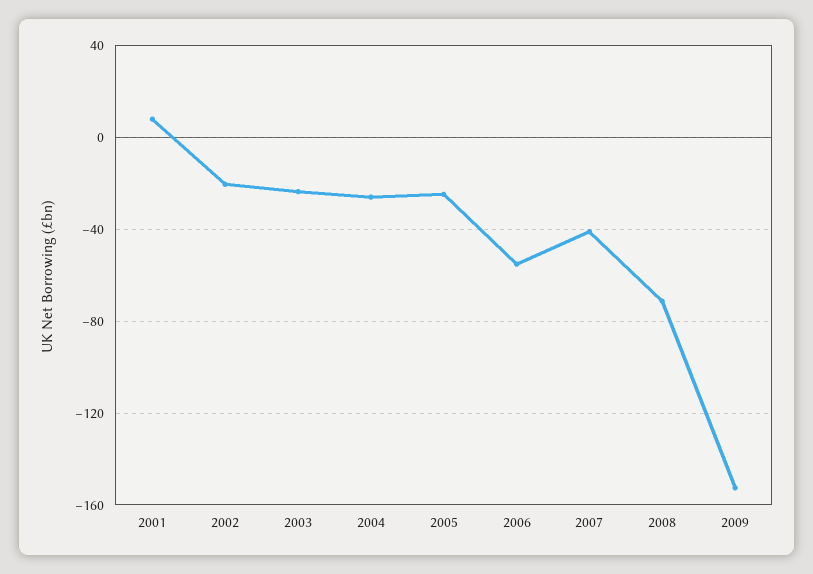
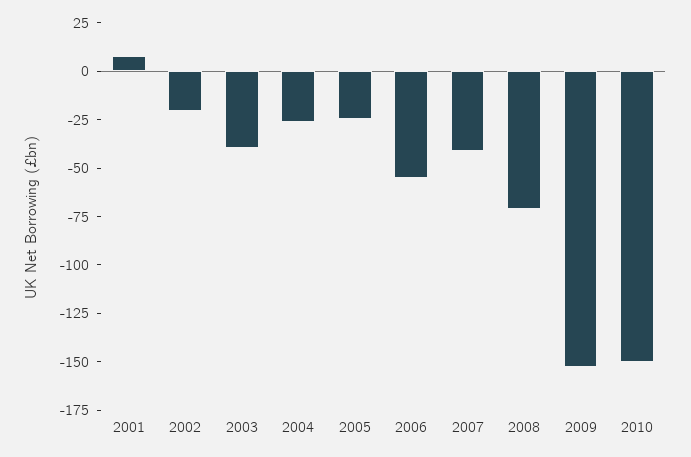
2003: -25 -> -40
2010: none -> -150

